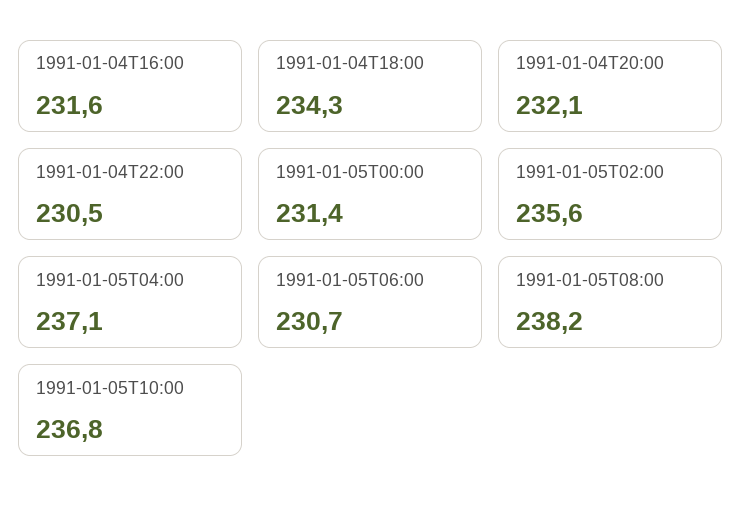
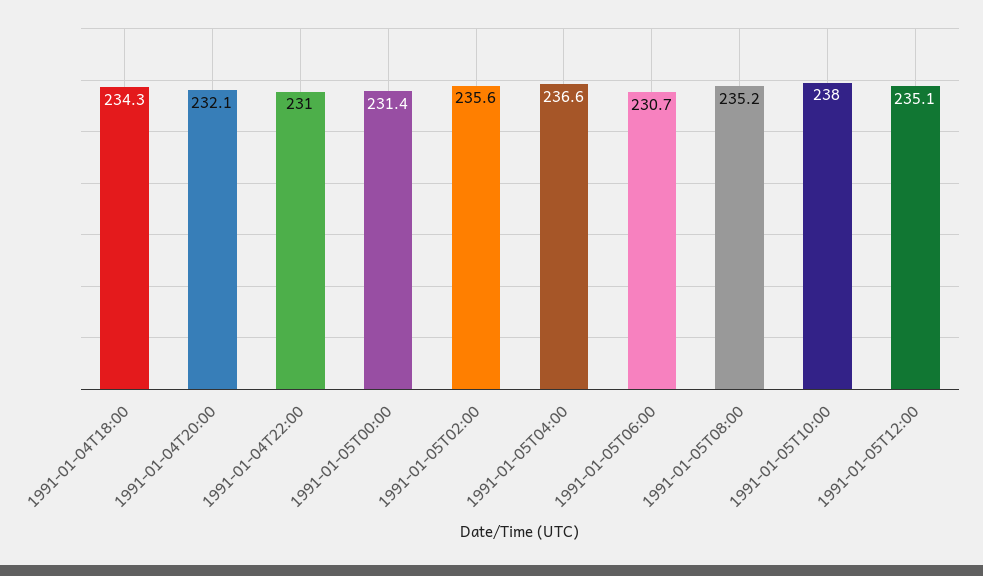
1991-01-04T16:00: 231.6 -> none
1991-01-04T22:00: 230.5 -> 231
1991-01-05T04:00: 237.1 -> 236.6
1991-01-05T08:00: 238.2 -> 235.2
1991-01-05T10:00: 236.8 -> 238
1991-01-05T12:00: none -> 235.1

